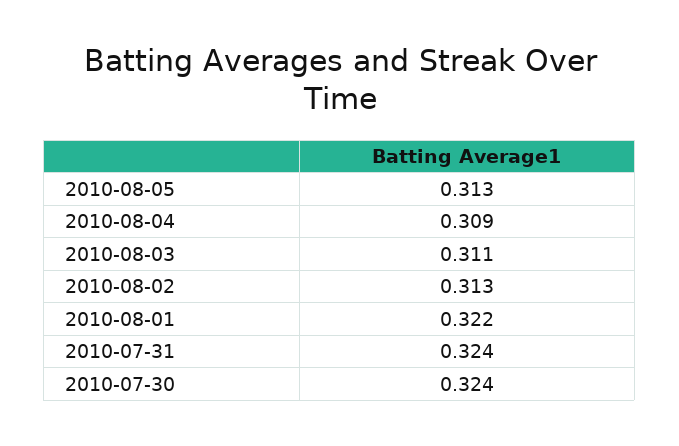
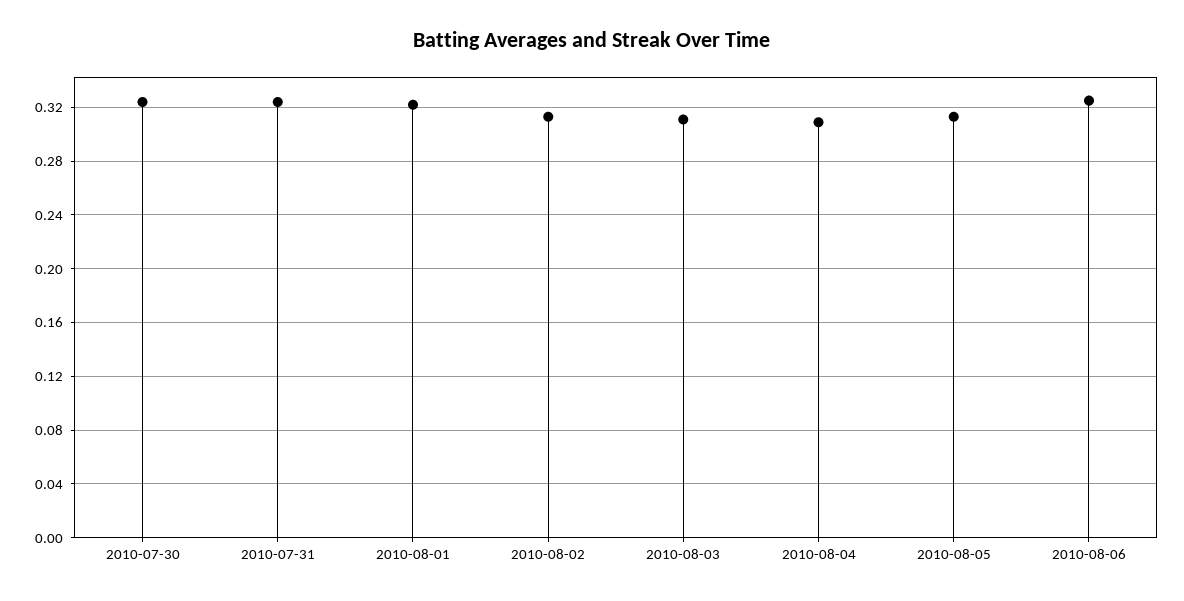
2010-08-06: none -> 0.325

